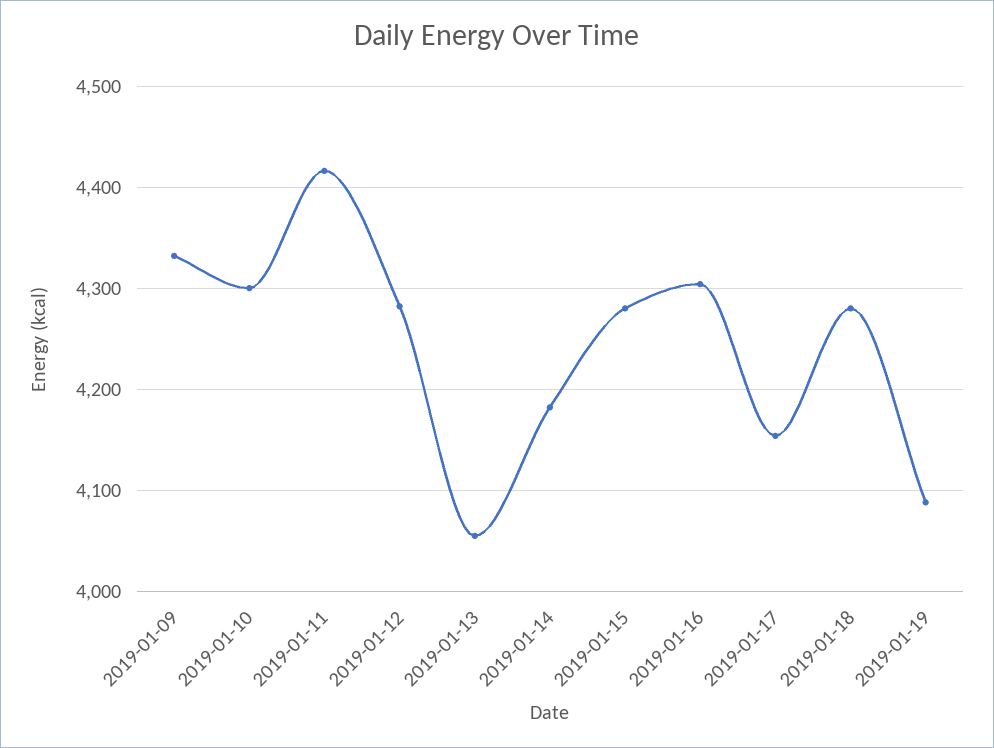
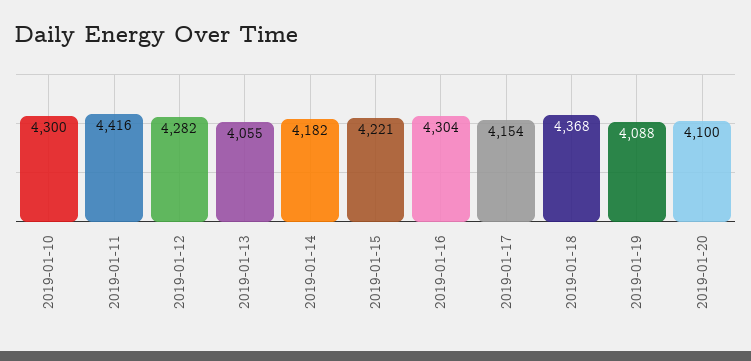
2019-01-09: 4330 -> none
2019-01-15: 4280 -> 4221
2019-01-18: 4280 -> 4368
2019-01-20: none -> 4100

